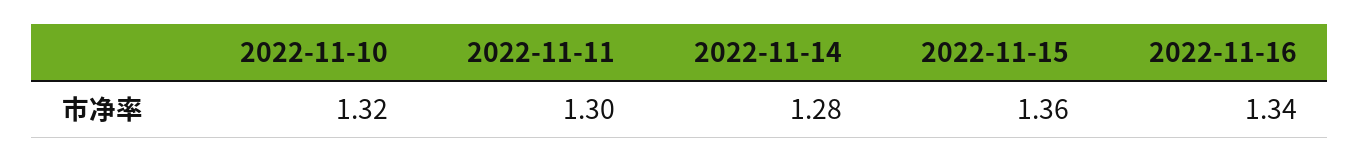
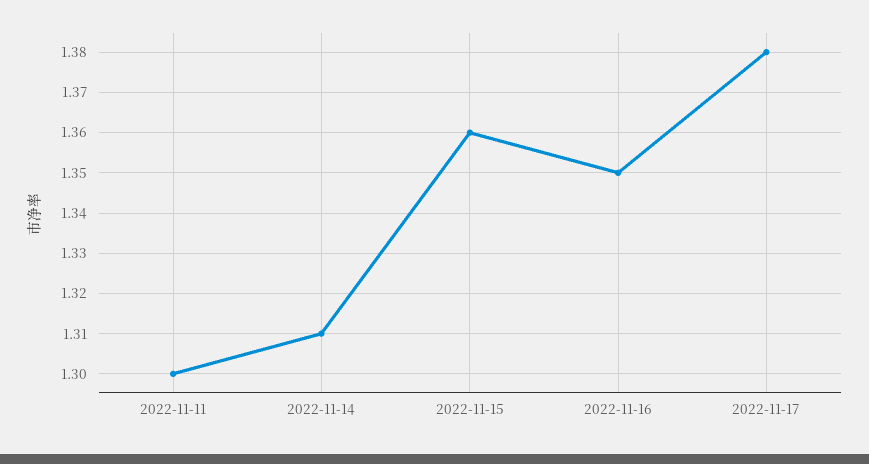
2022-11-10: 1.32 -> none
2022-11-14: 1.28 -> 1.31
2022-11-16: 1.34 -> 1.35
2022-11-17: none -> 1.38

